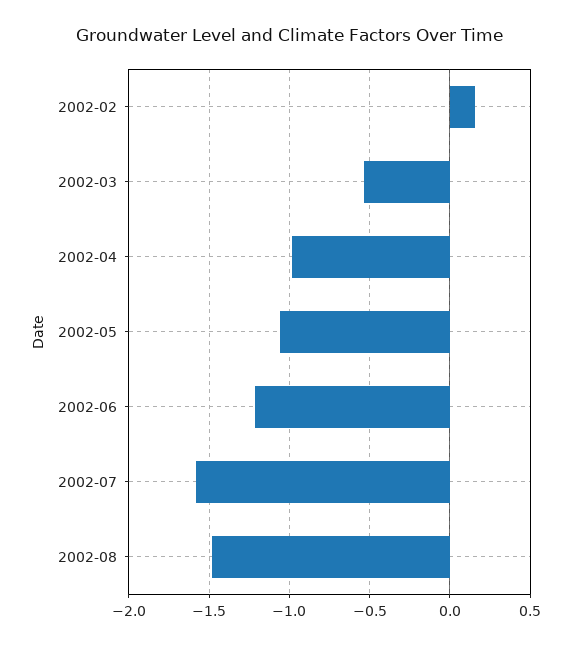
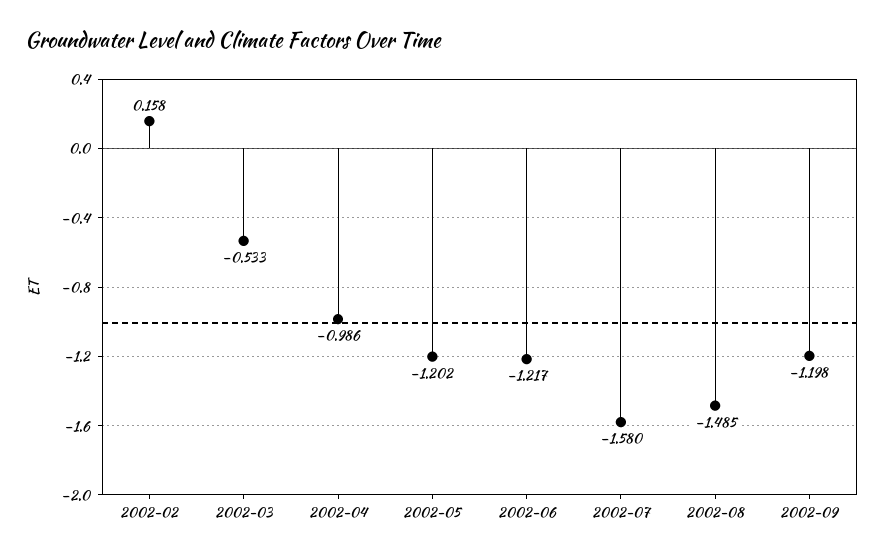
2002-05: -1.05 -> -1.202
2002-09: none -> -1.198

